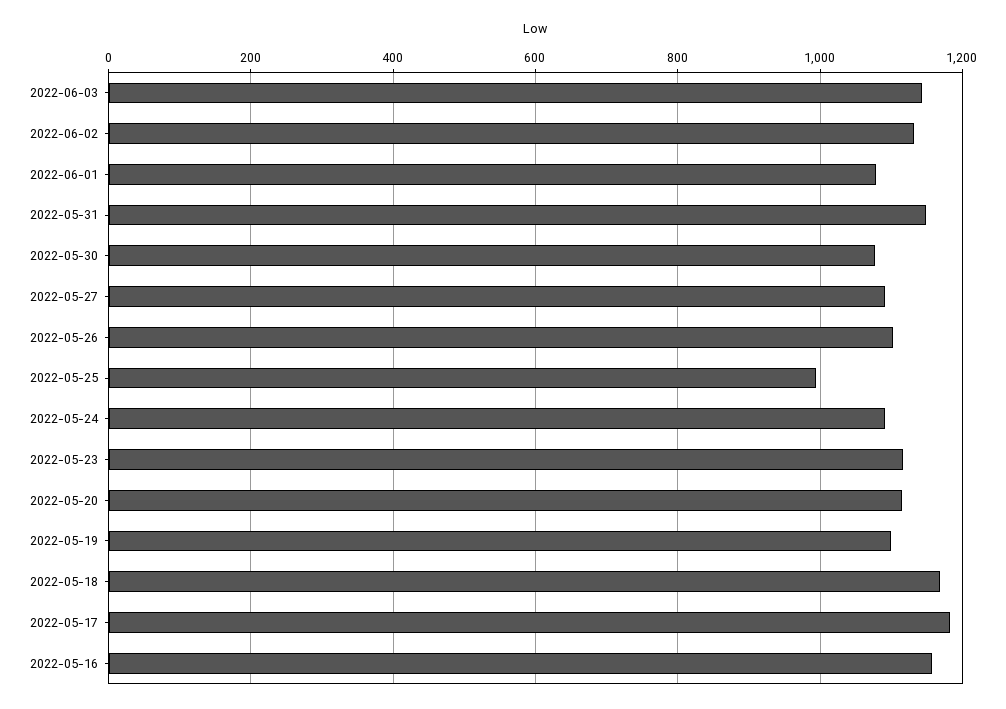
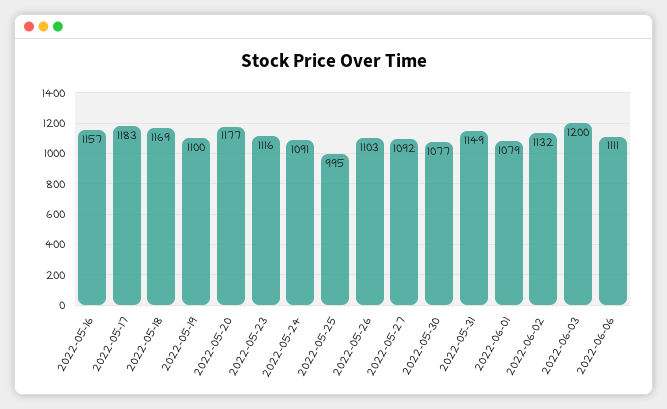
2022-06-03: 1140 -> 1200
2022-05-20: 1120 -> 1177
2022-06-06: none -> 1111

